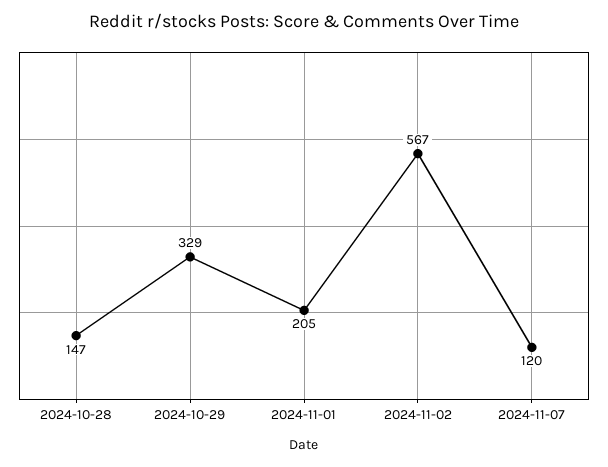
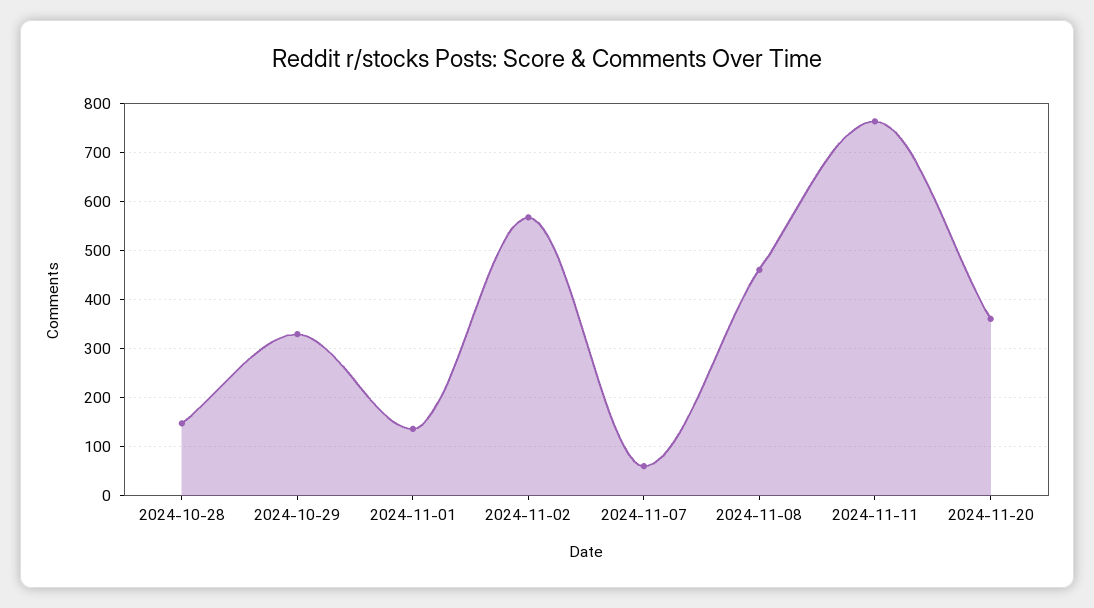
2024-11-01: 205 -> 140
2024-11-07: 120 -> 60
2024-11-08: none -> 460
2024-11-11: none -> 760
2024-11-20: none -> 360

